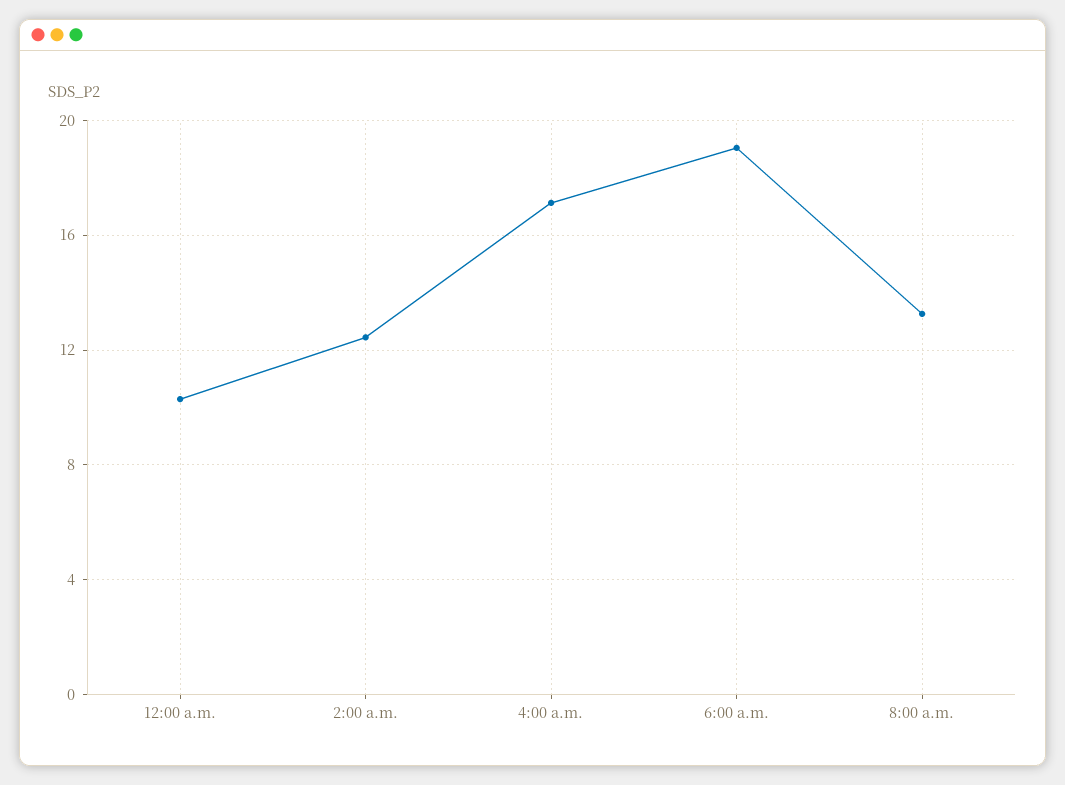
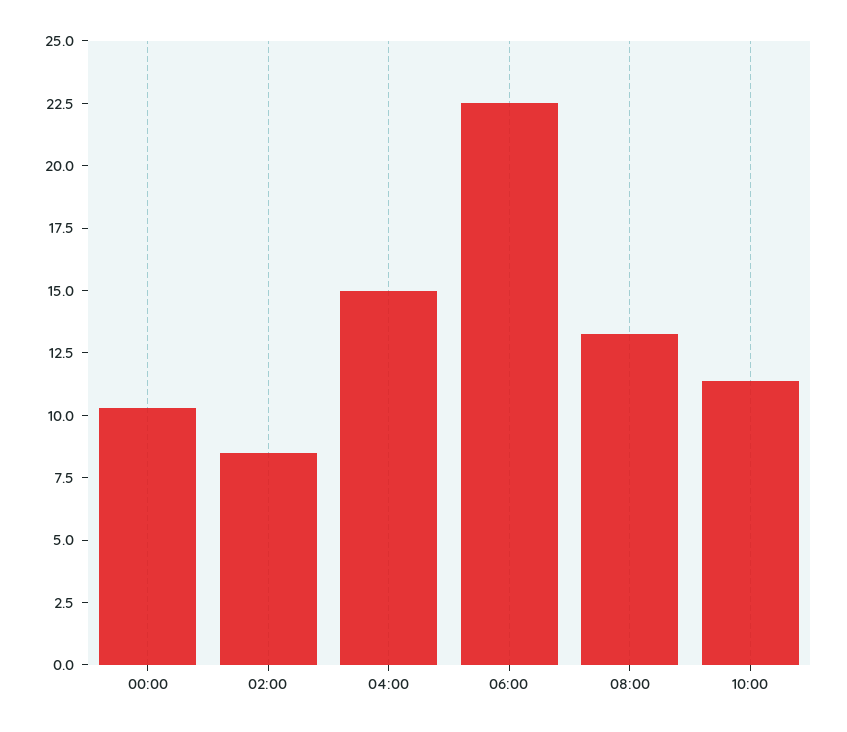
2:00 a.m.: 12.5 -> 8.5
4:00 a.m.: 17 -> 15
6:00 a.m.: 19 -> 22.5
10:00: none -> 11.5

